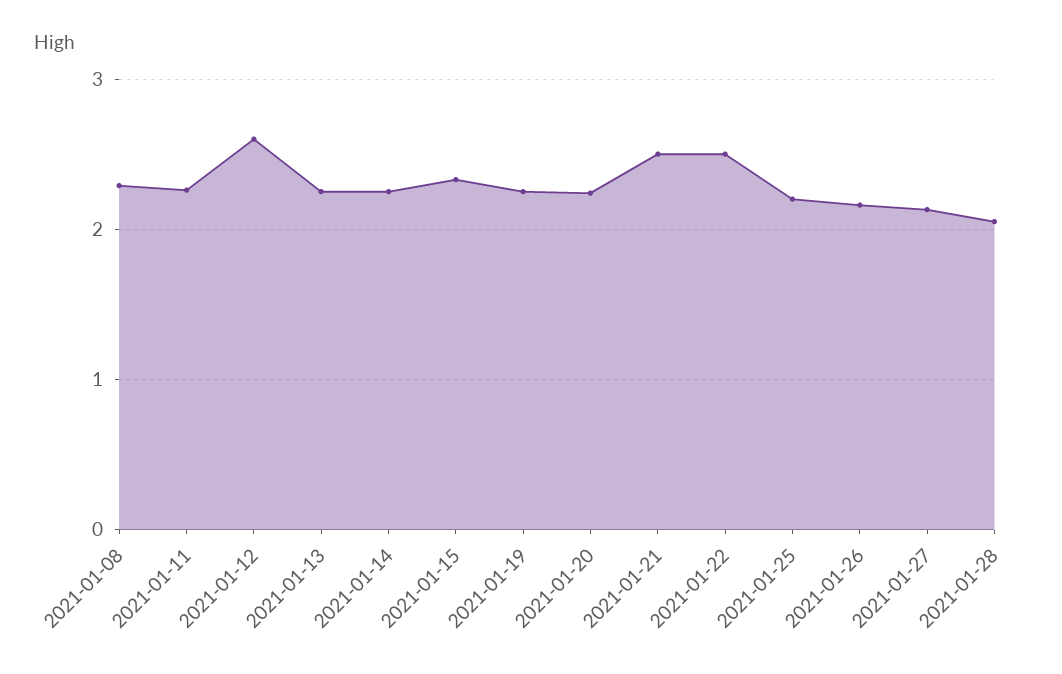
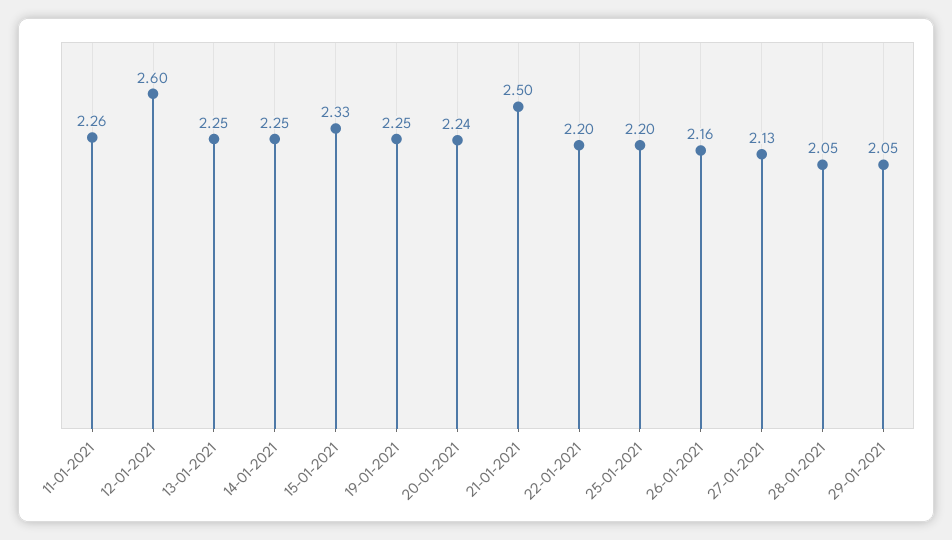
2021-01-08: 2.3 -> none
2021-01-22: 2.5 -> 2.2
29-01-2021: none -> 2.05

